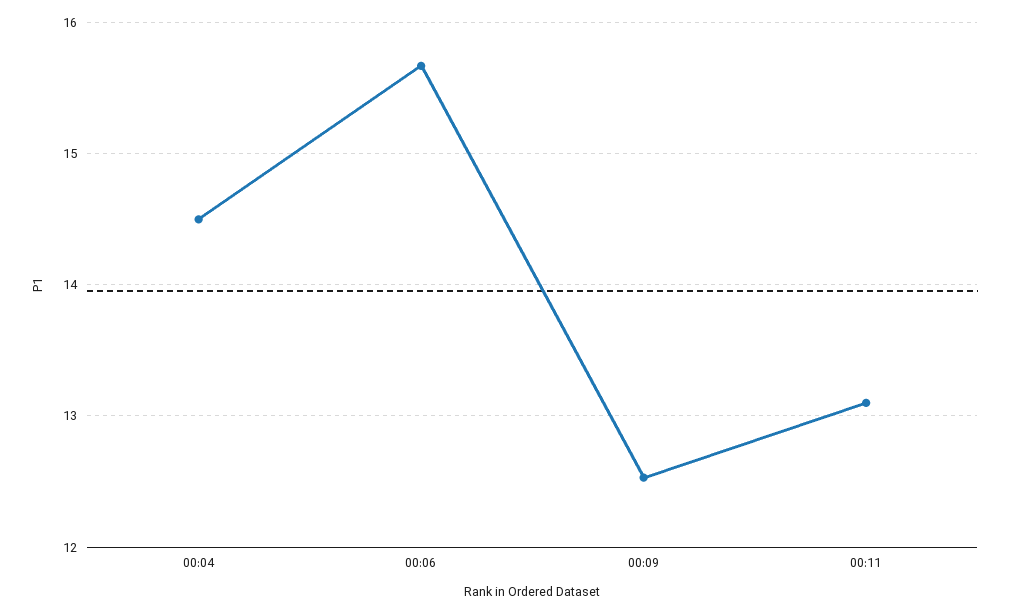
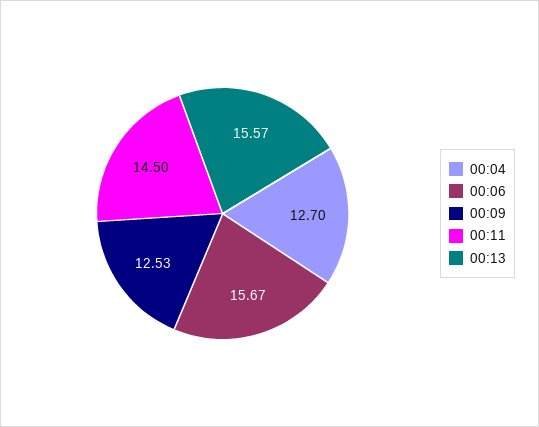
00:04: 14.5 -> 12.7
00:11: 13.1 -> 14.5
00:13: none -> 15.57

